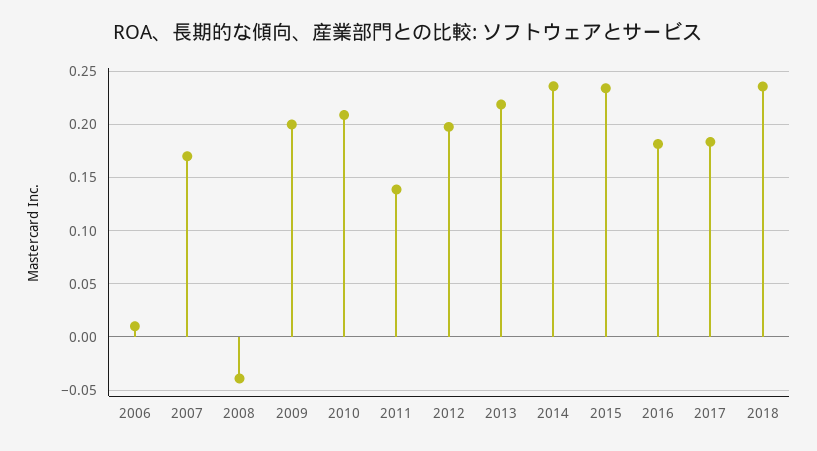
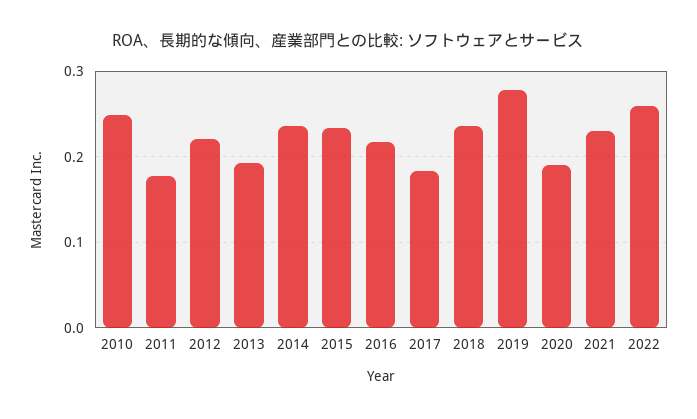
2006: 0.01 -> none
2007: 0.17 -> none
2008: -0.04 -> none
2009: 0.2 -> none
2010: 0.21 -> 0.25
2011: 0.14 -> 0.18
2012: 0.2 -> 0.22
2013: 0.22 -> 0.19
2016: 0.18 -> 0.22
2019: none -> 0.28
2020: none -> 0.19
2021: none -> 0.23
2022: none -> 0.26

